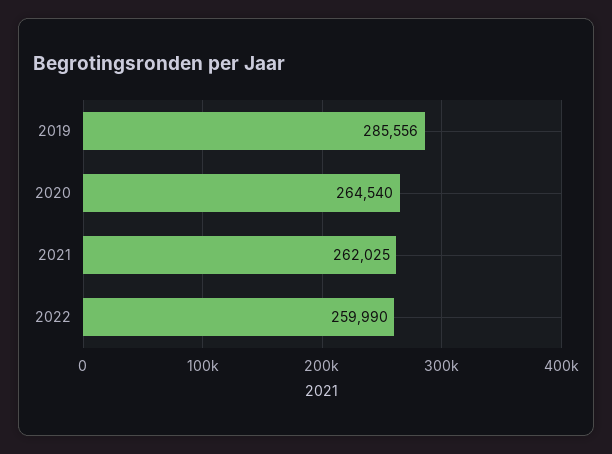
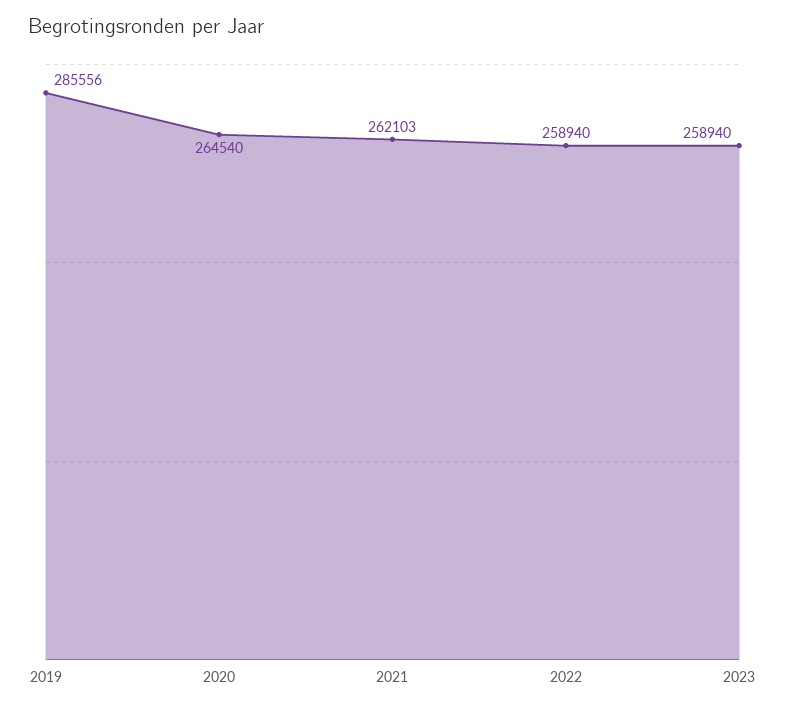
2021: 262025 -> 262103
2022: 259990 -> 258940
2023: none -> 258940

